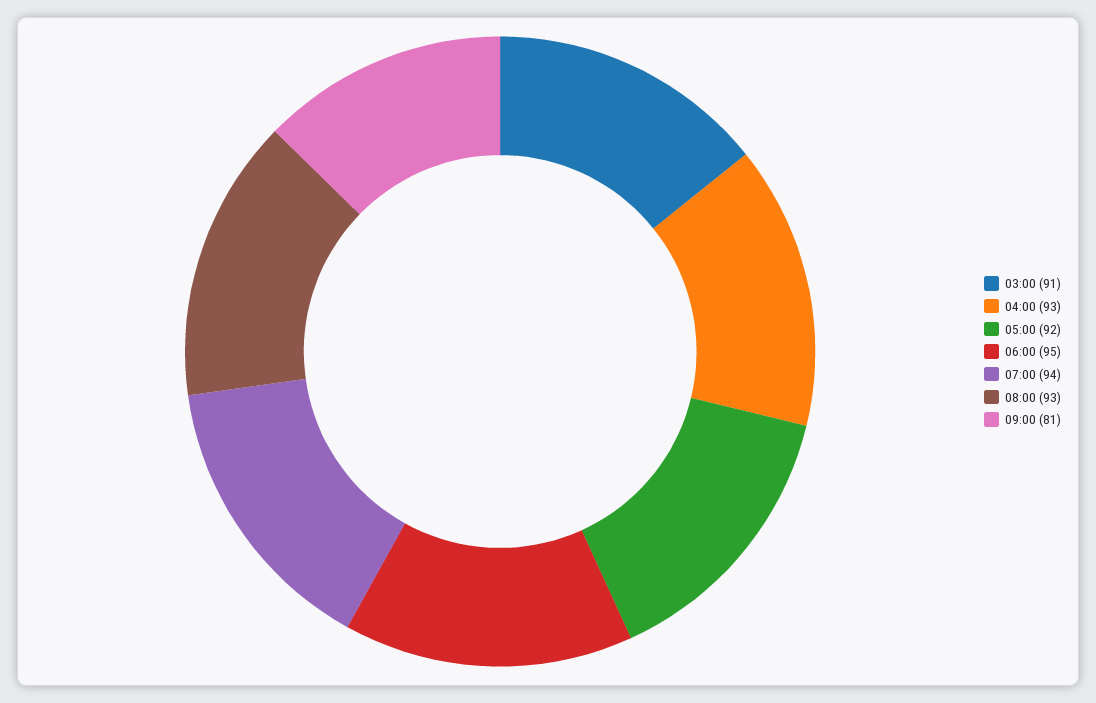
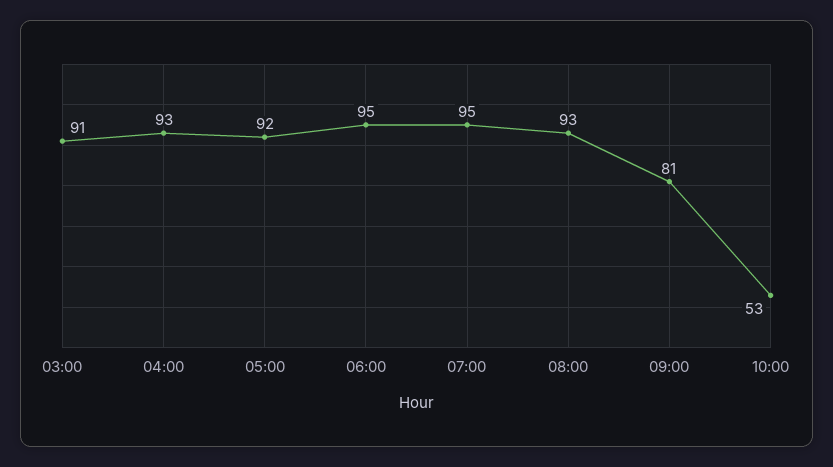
07:00: 94 -> 95
10:00: none -> 53

